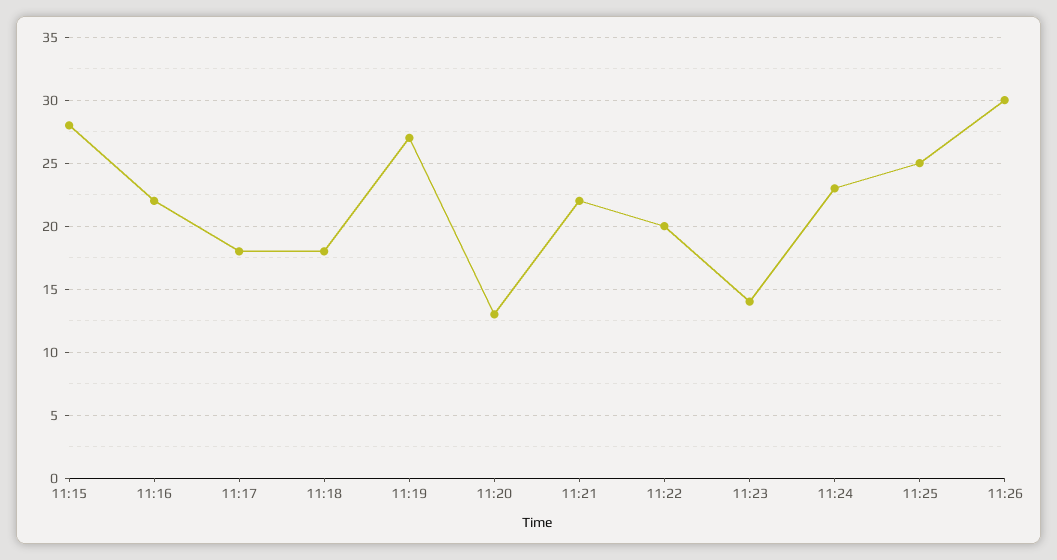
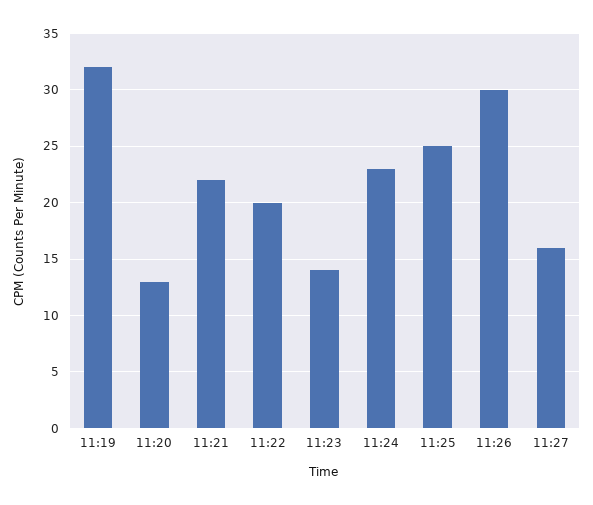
11:15: 28 -> none
11:16: 22 -> none
11:17: 18 -> none
11:18: 18 -> none
11:19: 27 -> 32
11:27: none -> 16

